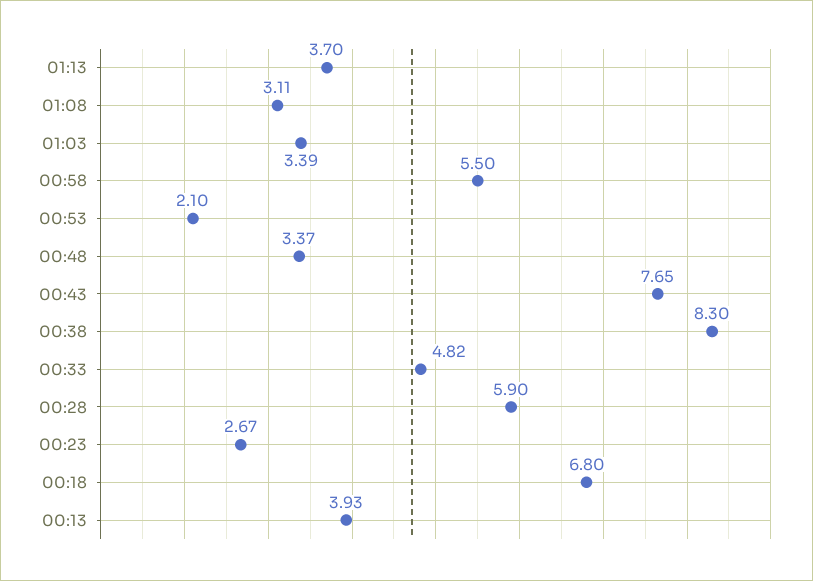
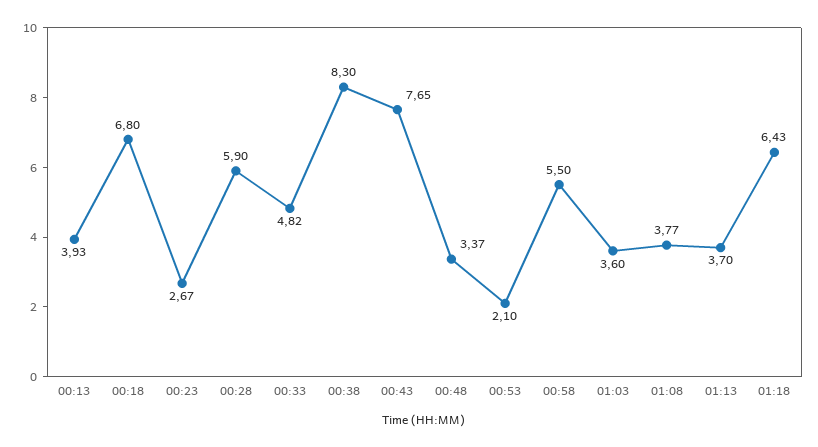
01:08: 3.11 -> 3.77
01:03: 3.39 -> 3.6
01:18: none -> 6.43

